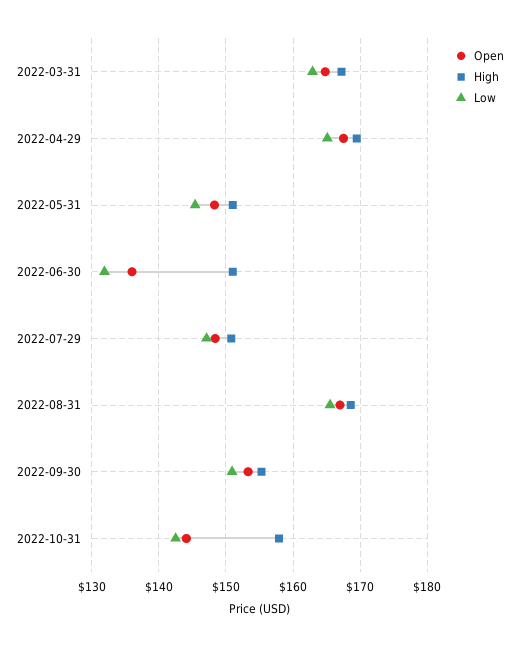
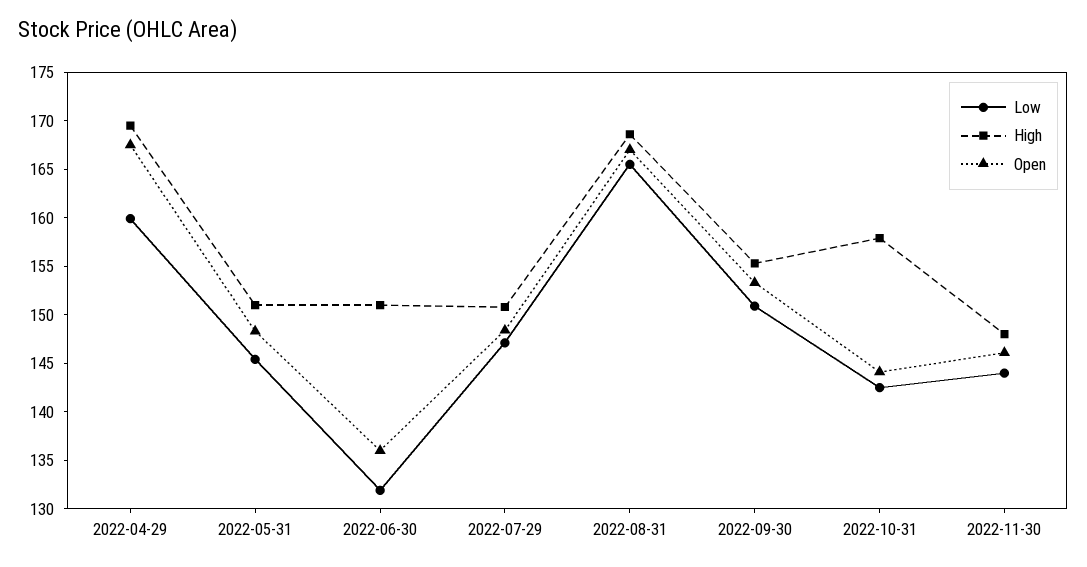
Open, 2022-03-31: 165 -> none
High, 2022-03-31: 167 -> none
Low, 2022-03-31: 163 -> none
Low, 2022-04-29: 165 -> 160
Low, 2022-11-30: none -> 144
High, 2022-11-30: none -> 148
Open, 2022-11-30: none -> 146

